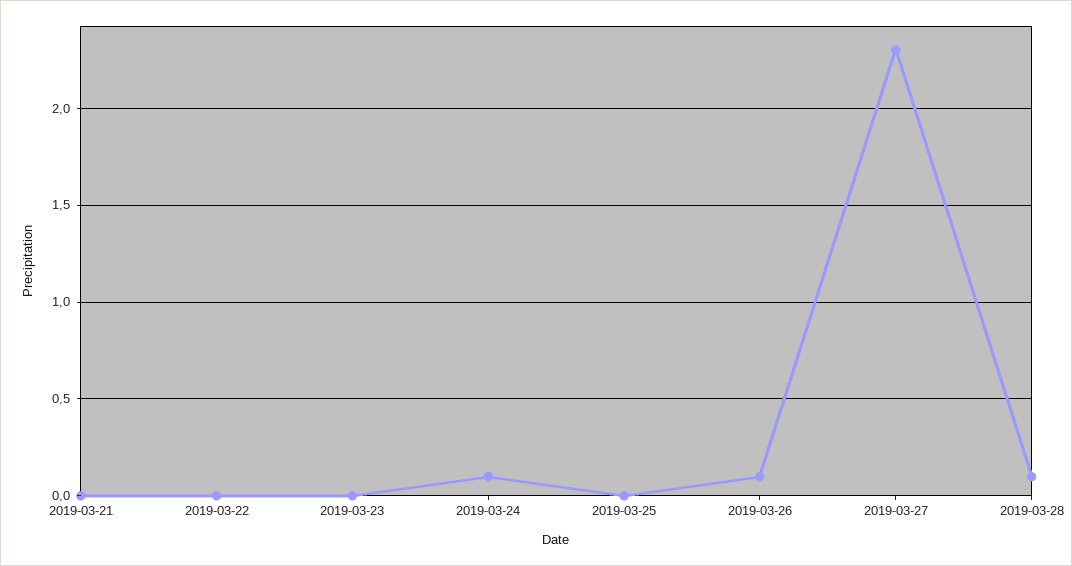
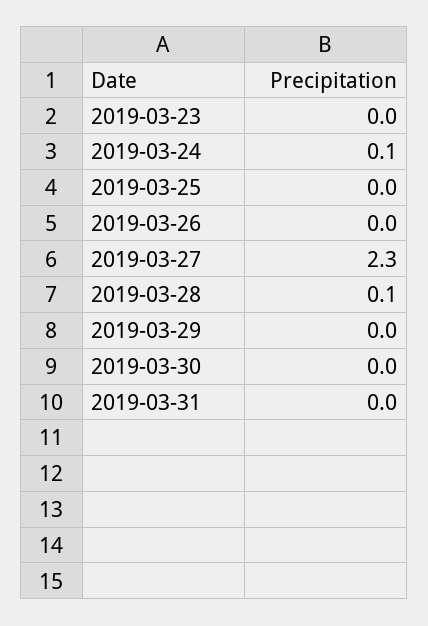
2019-03-21: 0 -> none
2019-03-22: 0 -> none
2019-03-26: 0.1 -> 0
2019-03-29: none -> 0
2019-03-30: none -> 0
2019-03-31: none -> 0

